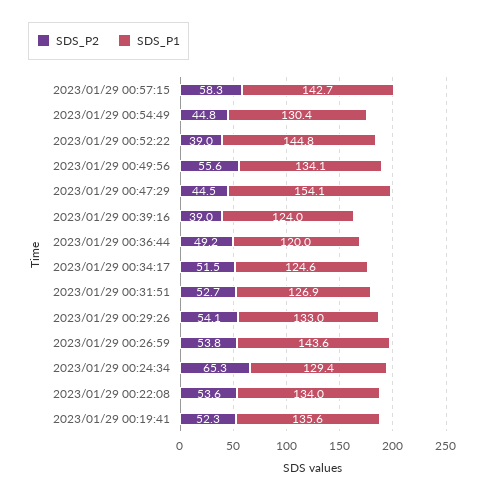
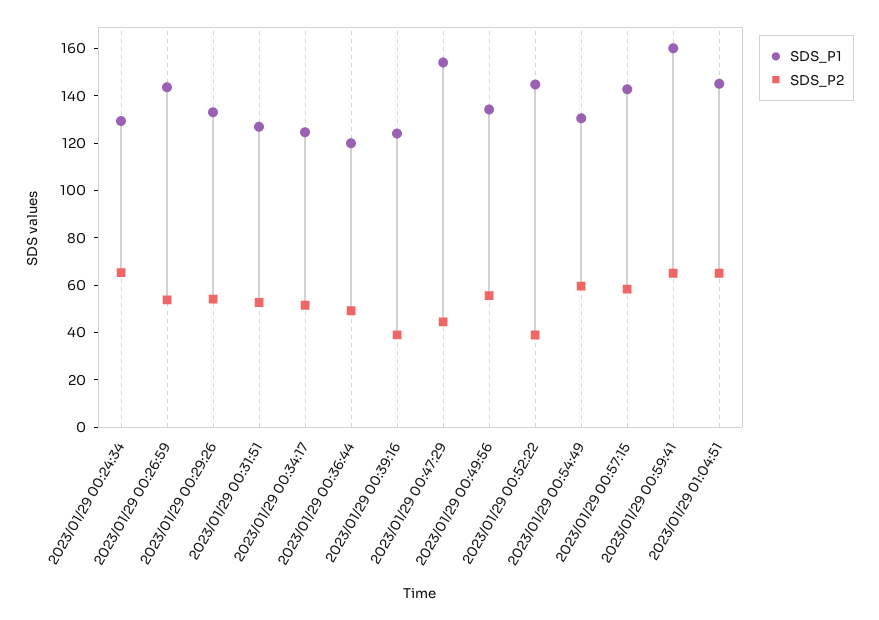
SDS_P2, 2023/01/29 00:54:49: 44.8 -> 60
SDS_P2, 2023/01/29 00:22:08: 53.6 -> none
SDS_P1, 2023/01/29 00:22:08: 134 -> none
SDS_P2, 2023/01/29 00:19:41: 52.3 -> none
SDS_P1, 2023/01/29 00:19:41: 135.6 -> none
SDS_P1, 2023/01/29 00:59:41: none -> 160
SDS_P2, 2023/01/29 00:59:41: none -> 65
SDS_P1, 2023/01/29 01:04:51: none -> 145
SDS_P2, 2023/01/29 01:04:51: none -> 65

